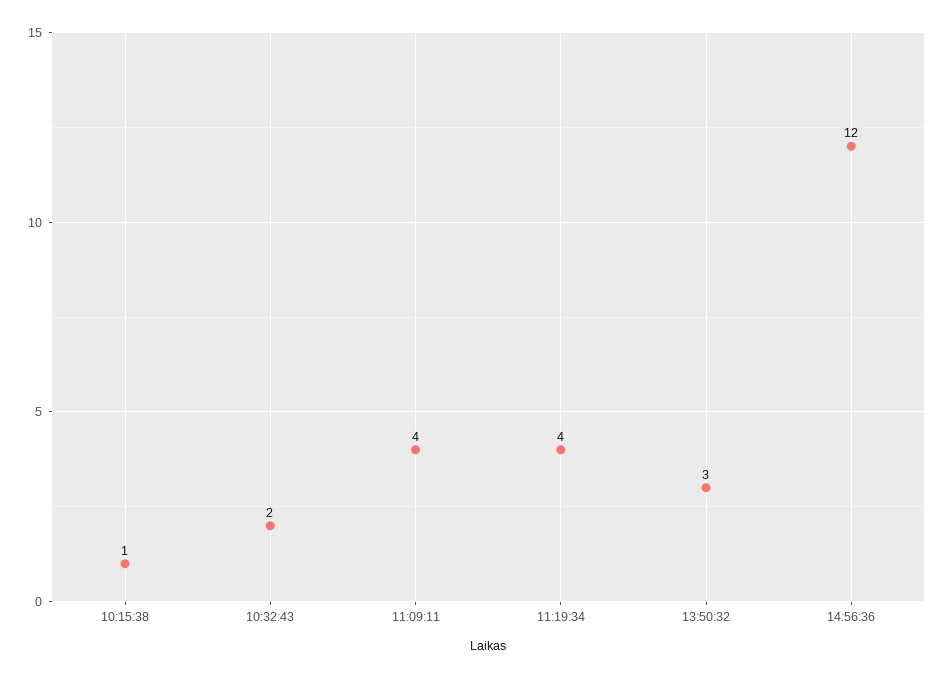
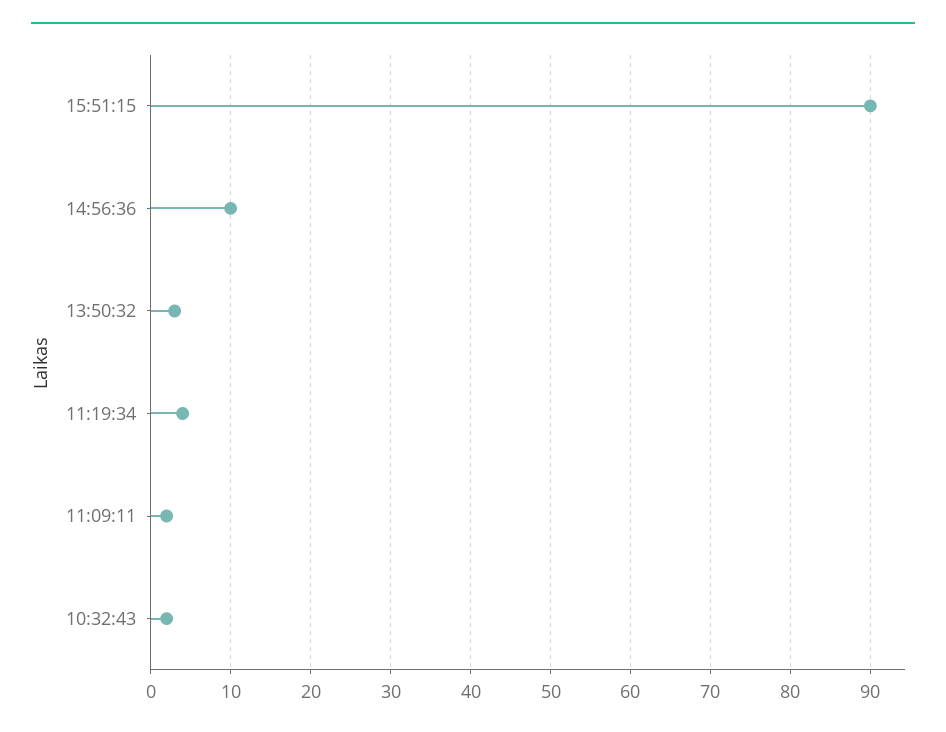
10:15:38: 1 -> none
11:09:11: 4 -> 2
14:56:36: 12 -> 10
15:51:15: none -> 90

